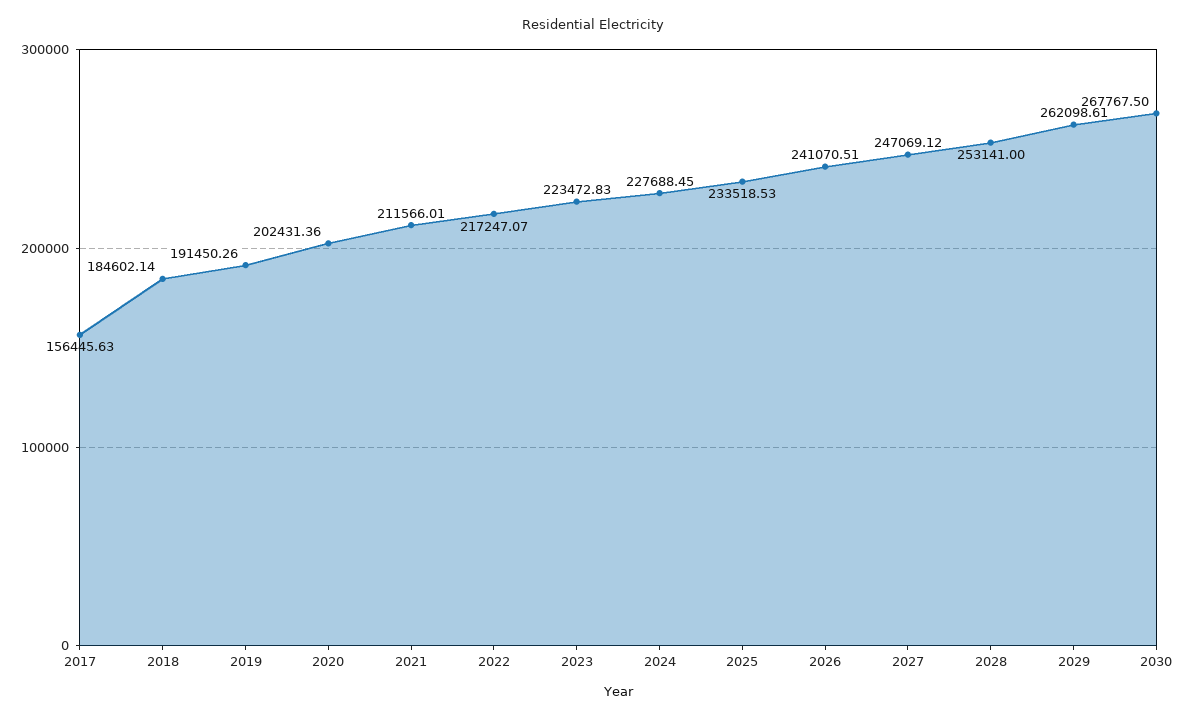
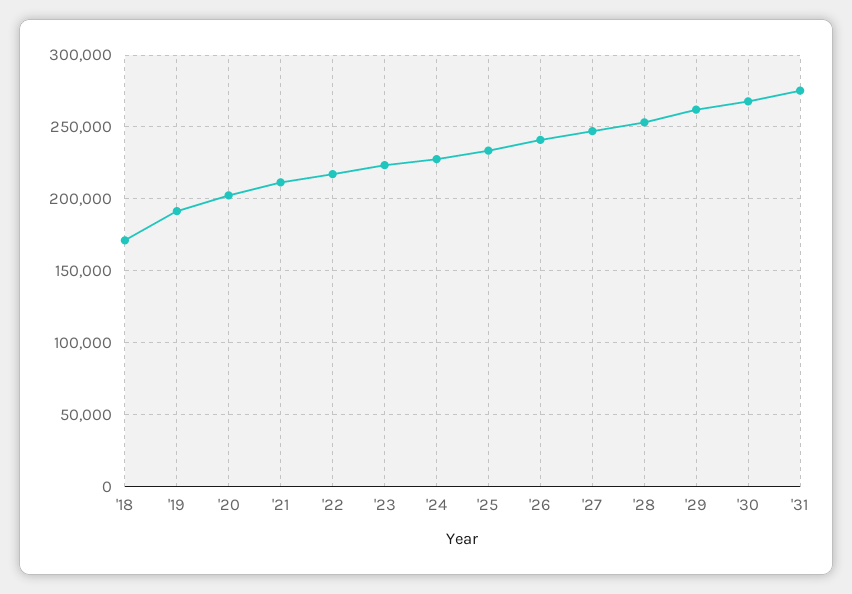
2017: 156445.63 -> none
2018: 184602.14 -> 170000
'31: none -> 275000

